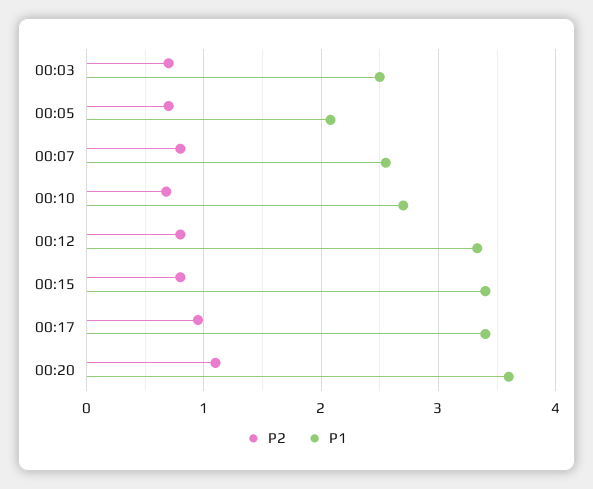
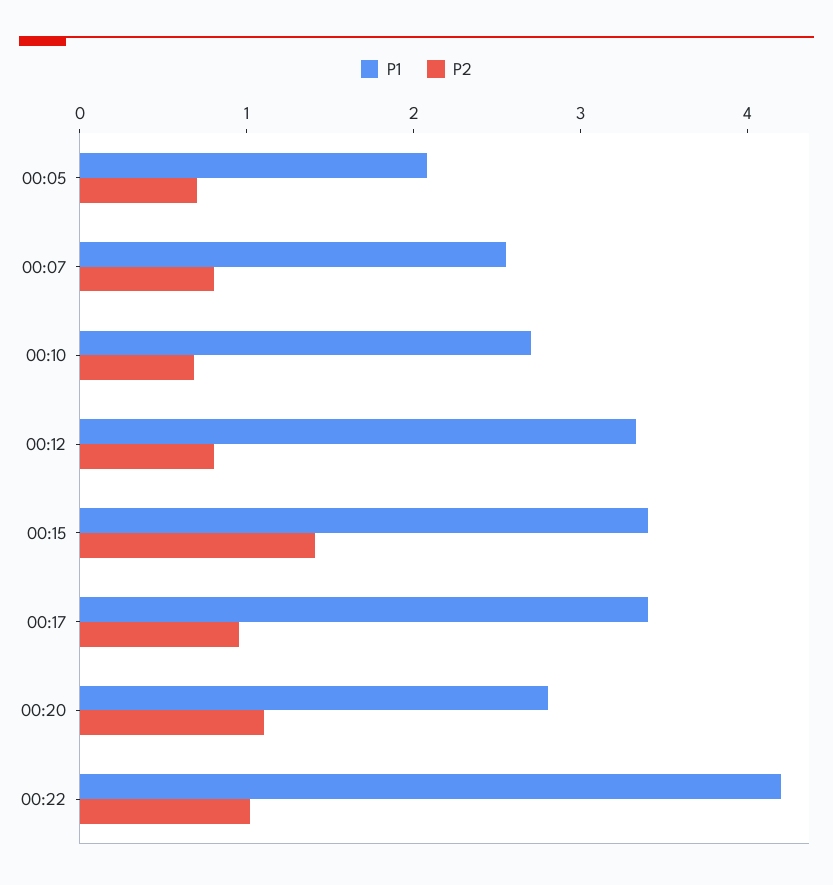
P2, 00:03: 0.7 -> none
P1, 00:03: 2.5 -> none
P2, 00:15: 0.8 -> 1.4
P1, 00:20: 3.6 -> 2.8
P1, 00:22: none -> 4.2
P2, 00:22: none -> 1

